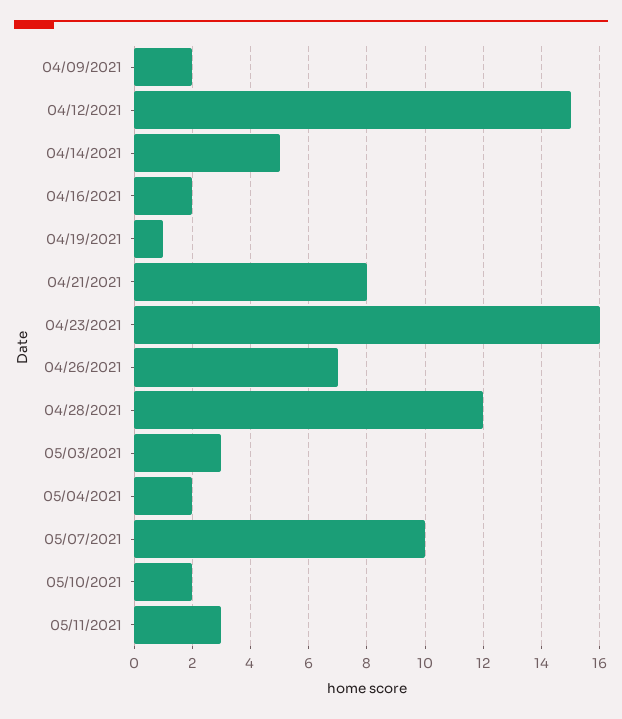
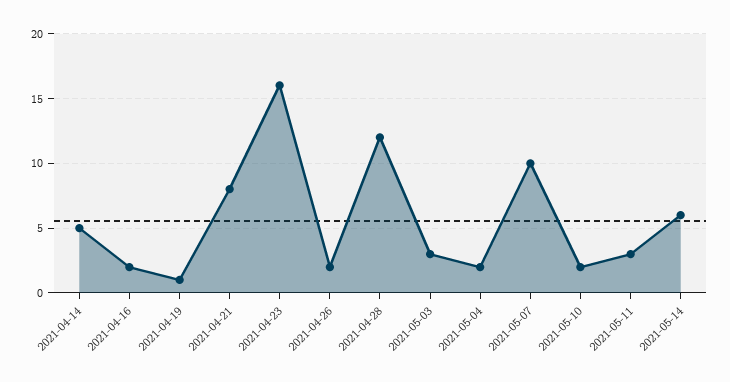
04/09/2021: 2 -> none
04/12/2021: 15 -> none
04/26/2021: 7 -> 2
2021-05-14: none -> 6

